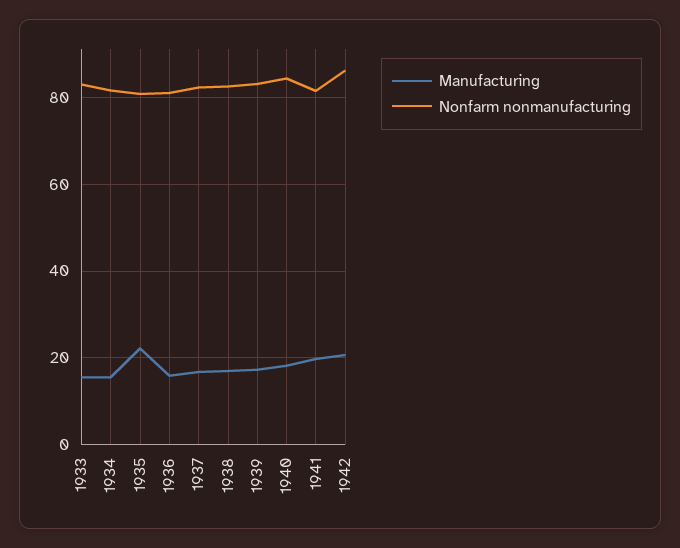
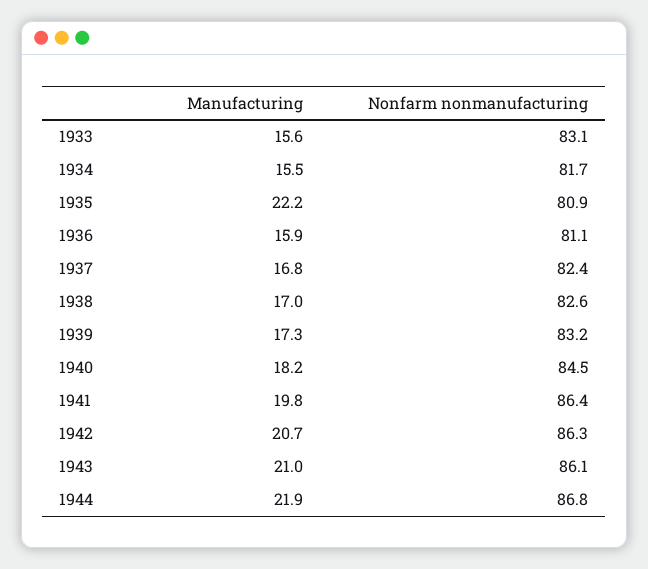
Nonfarm nonmanufacturing, 1941: 82 -> 86.4
Manufacturing, 1943: none -> 21
Nonfarm nonmanufacturing, 1943: none -> 86.1
Manufacturing, 1944: none -> 21.9
Nonfarm nonmanufacturing, 1944: none -> 86.8

